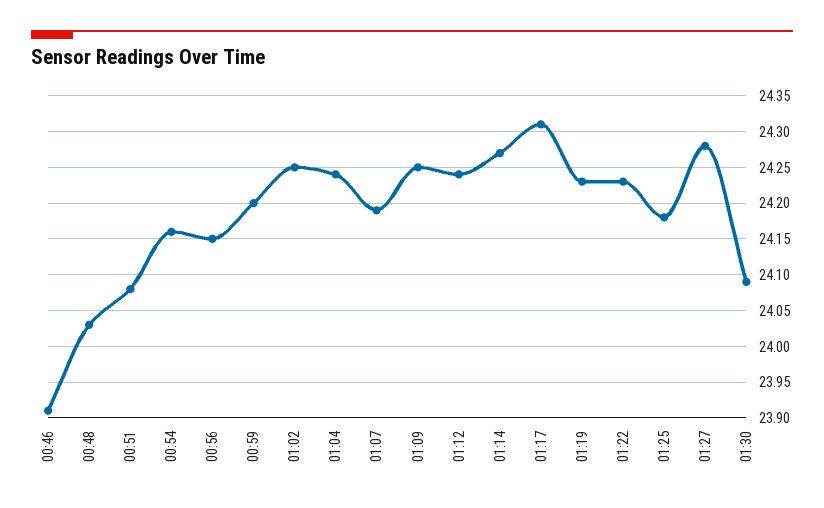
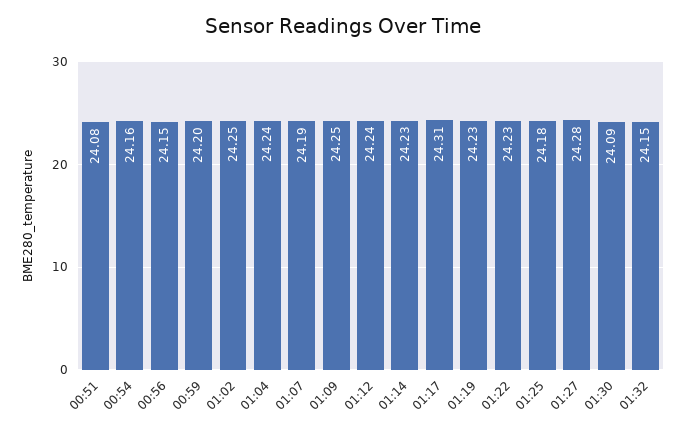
00:46: 23.91 -> none
00:48: 24.03 -> none
01:14: 24.27 -> 24.23
01:32: none -> 24.15

